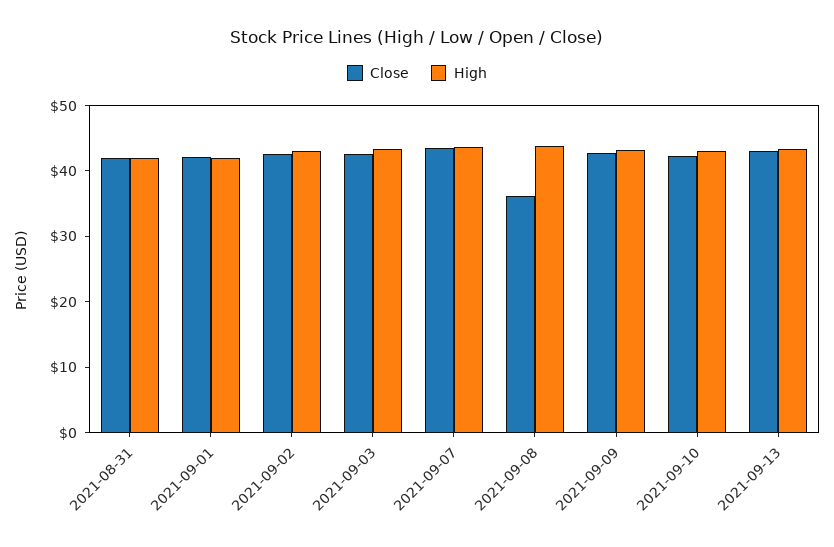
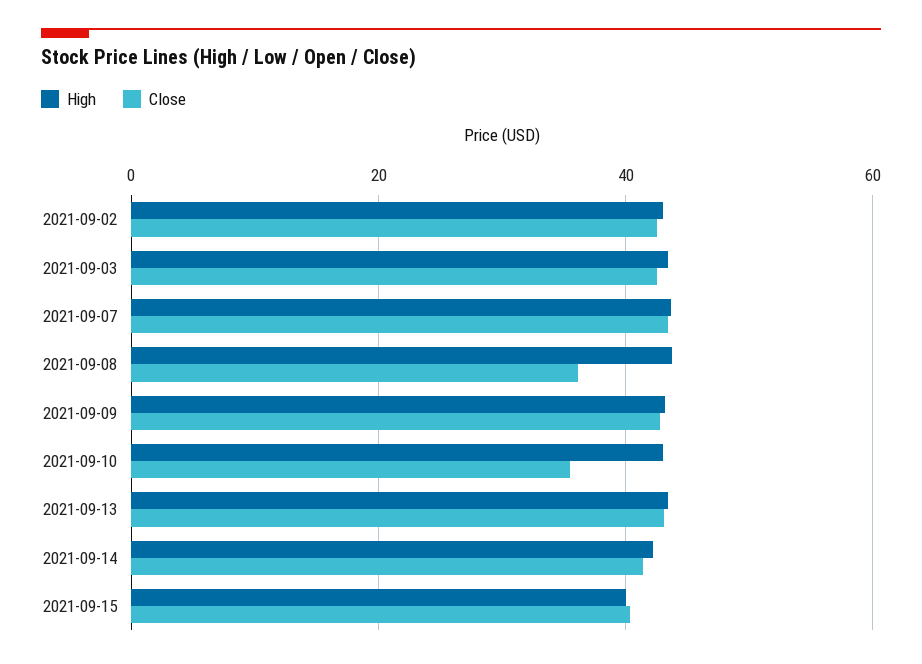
Close, 2021-08-31: 42 -> none
High, 2021-08-31: 42 -> none
Close, 2021-09-01: 42 -> none
High, 2021-09-01: 42 -> none
Close, 2021-09-10: 42 -> 36
High, 2021-09-14: none -> 42
Close, 2021-09-14: none -> 42
High, 2021-09-15: none -> 40
Close, 2021-09-15: none -> 40

